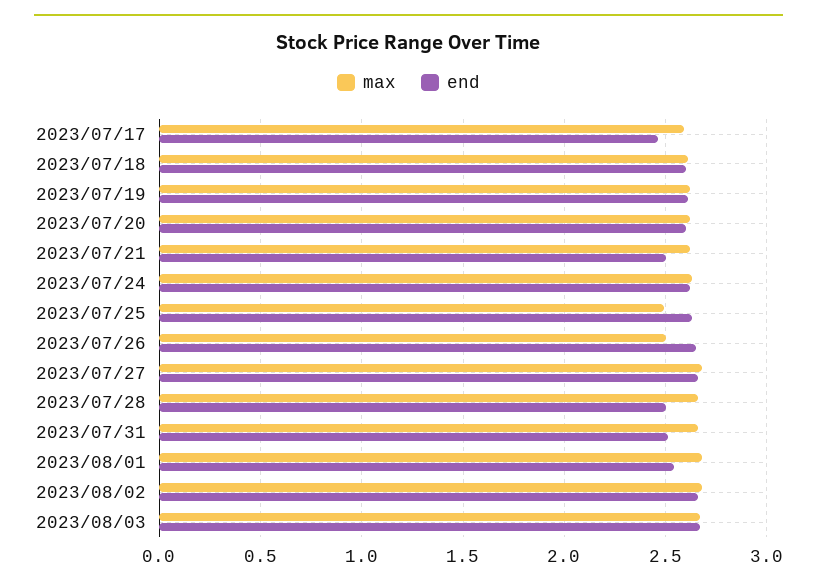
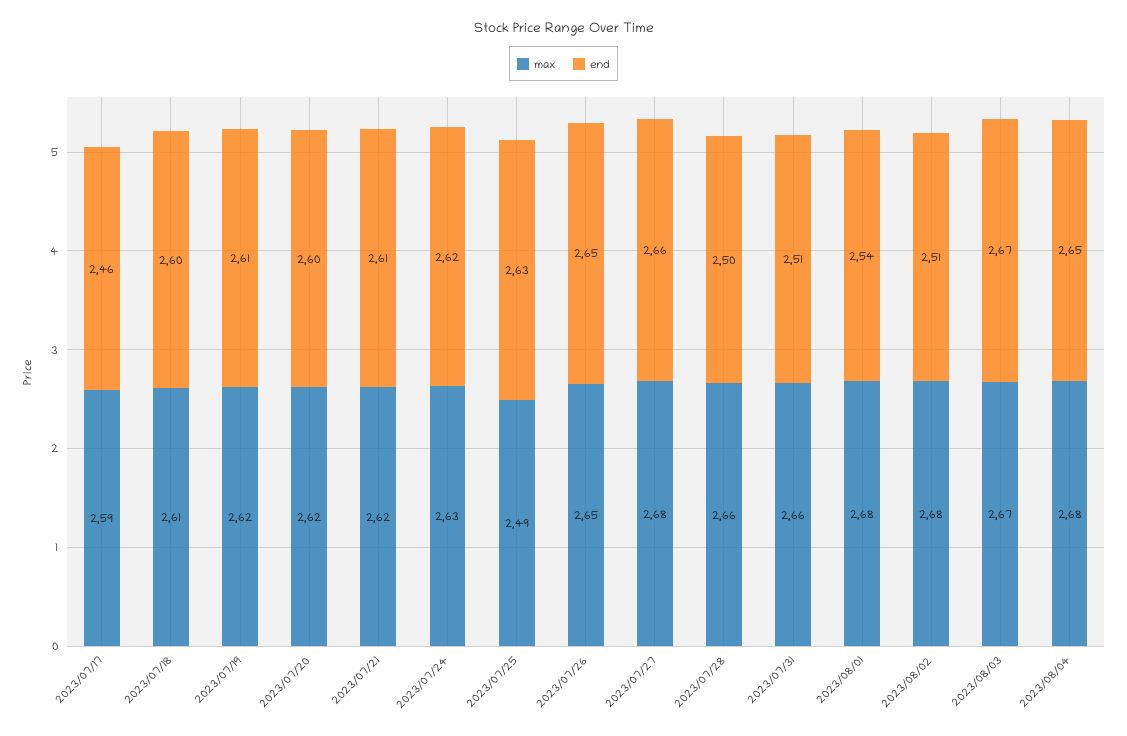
end, 2023/07/21: 2.5 -> 2.61
max, 2023/07/26: 2.5 -> 2.65
end, 2023/08/02: 2.65 -> 2.51
max, 2023/08/04: none -> 2.68
end, 2023/08/04: none -> 2.65

